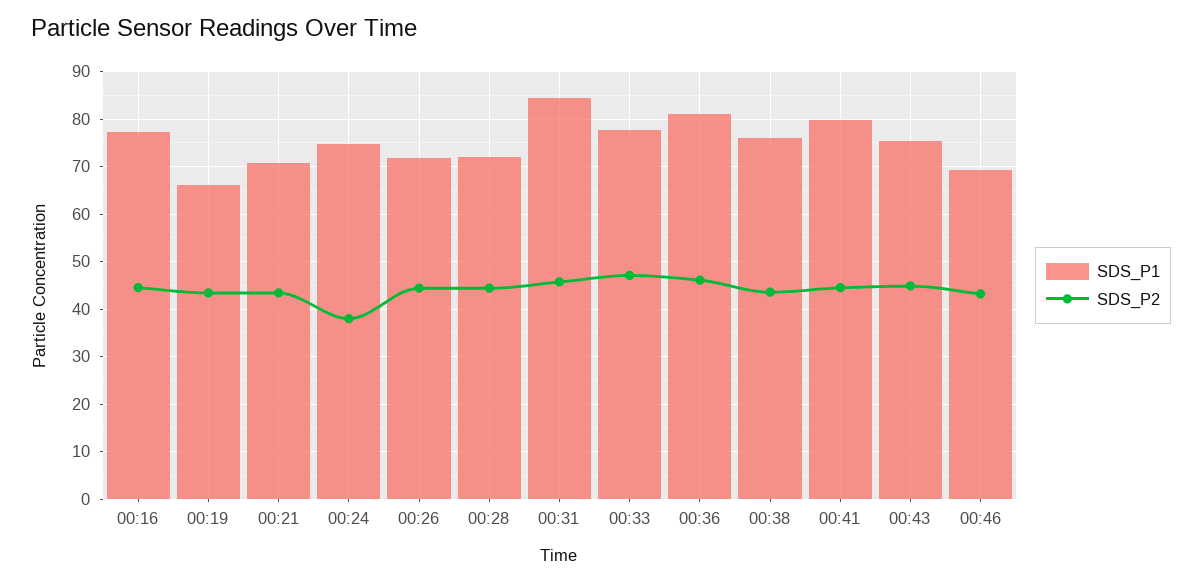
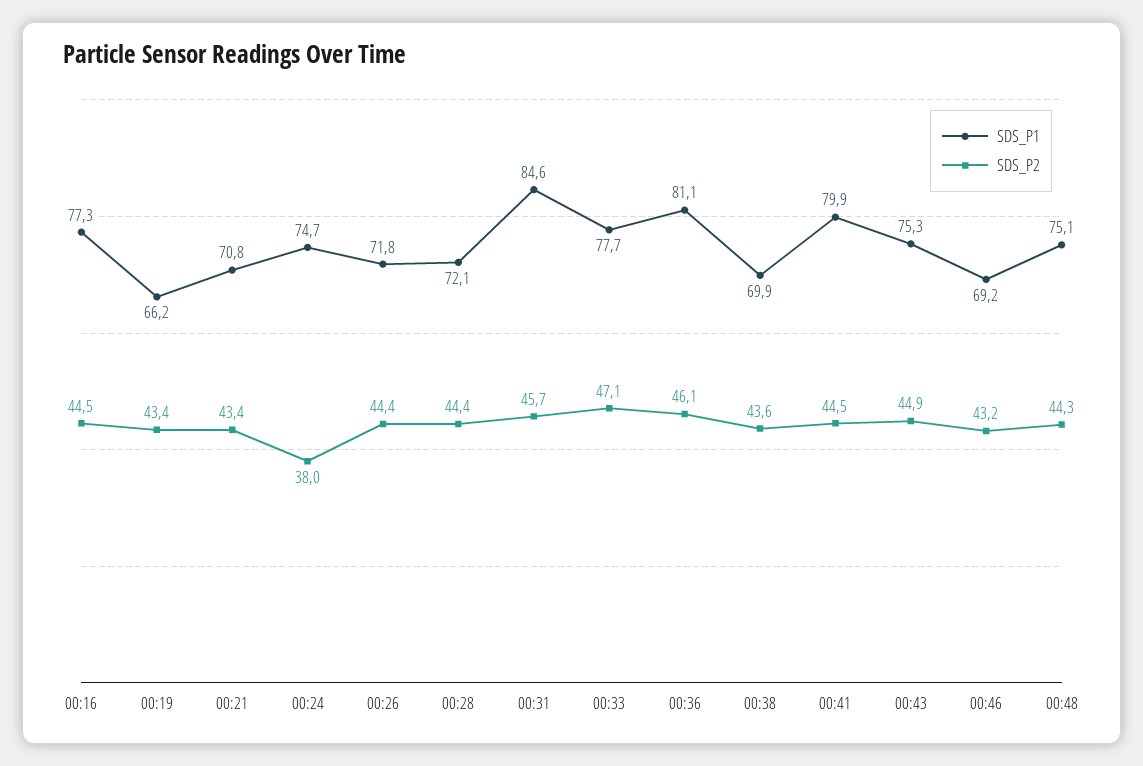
SDS_P1, 00:38: 76 -> 69.9
SDS_P1, 00:48: none -> 75.1
SDS_P2, 00:48: none -> 44.3

